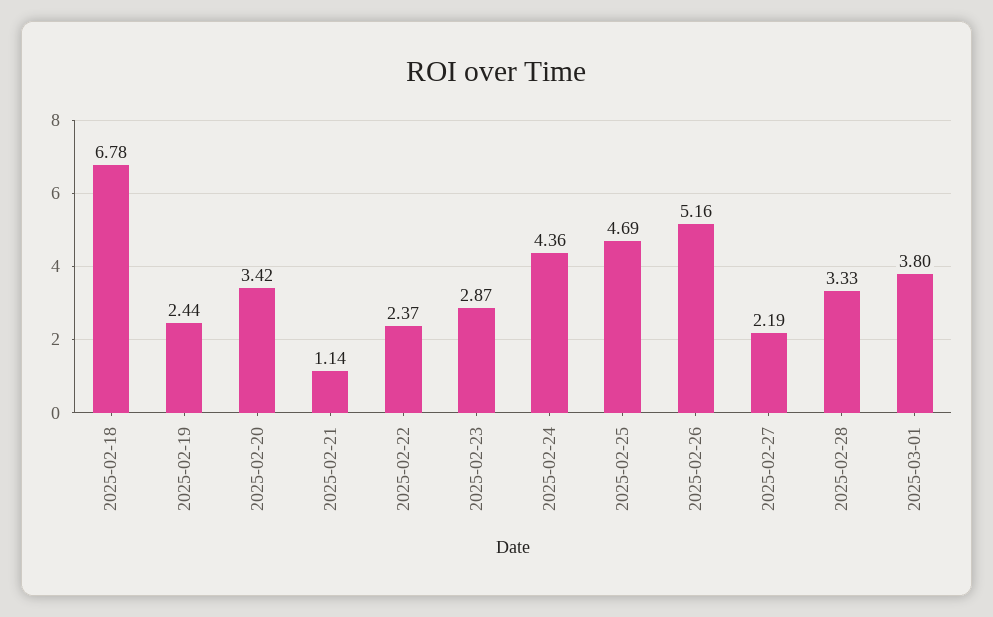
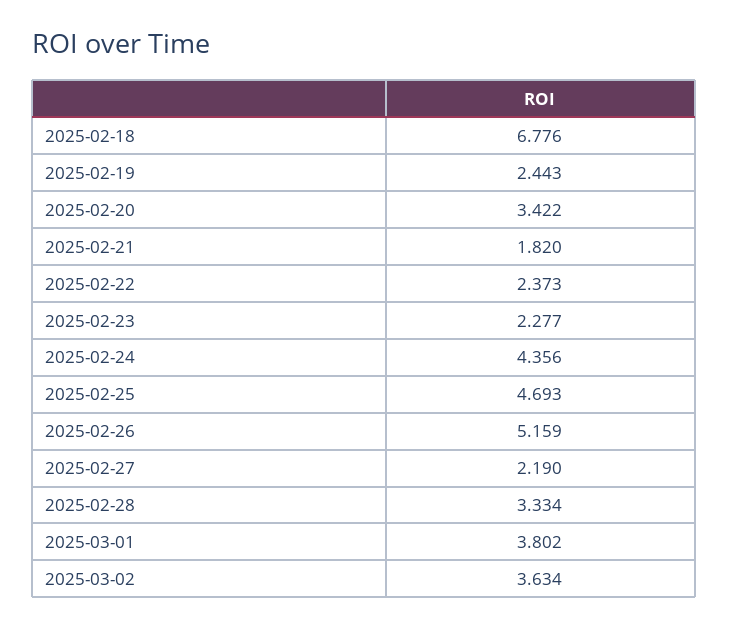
2025-02-21: 1.14 -> 1.82
2025-02-23: 2.87 -> 2.277
2025-03-02: none -> 3.634

